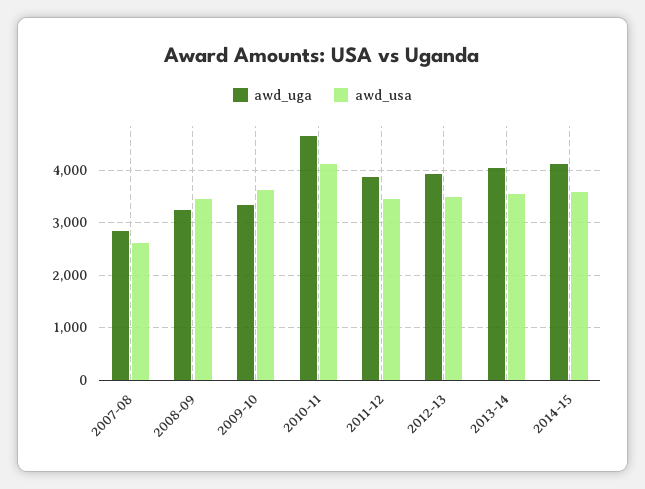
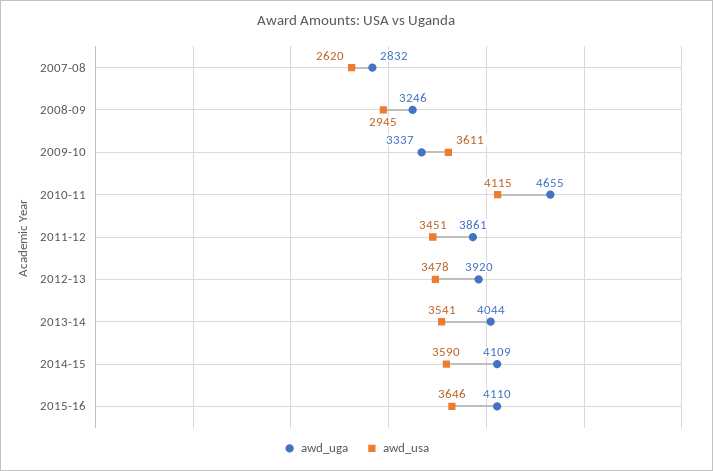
awd_usa, 2008-09: 3400 -> 2945
awd_uga, 2015-16: none -> 4110
awd_usa, 2015-16: none -> 3646

